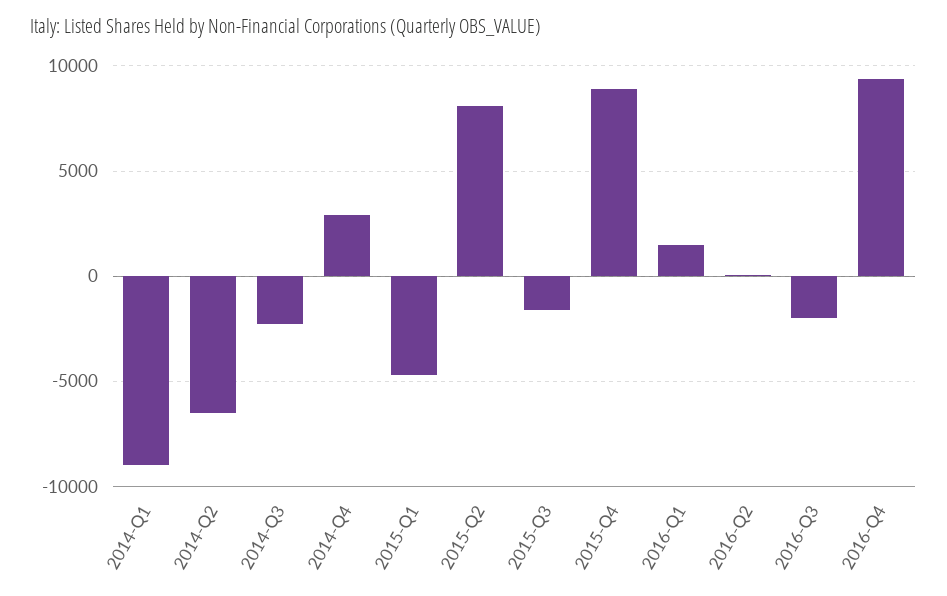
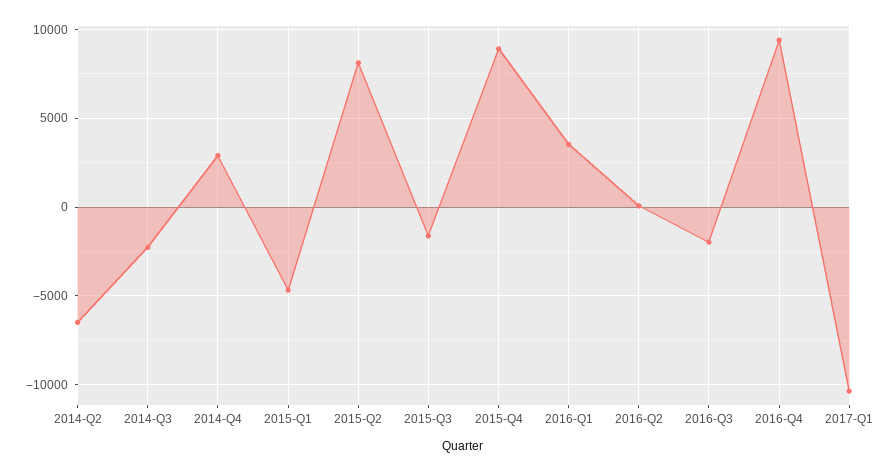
2014-Q1: -9000 -> none
2016-Q1: 1500 -> 3500
2017-Q1: none -> -10500

